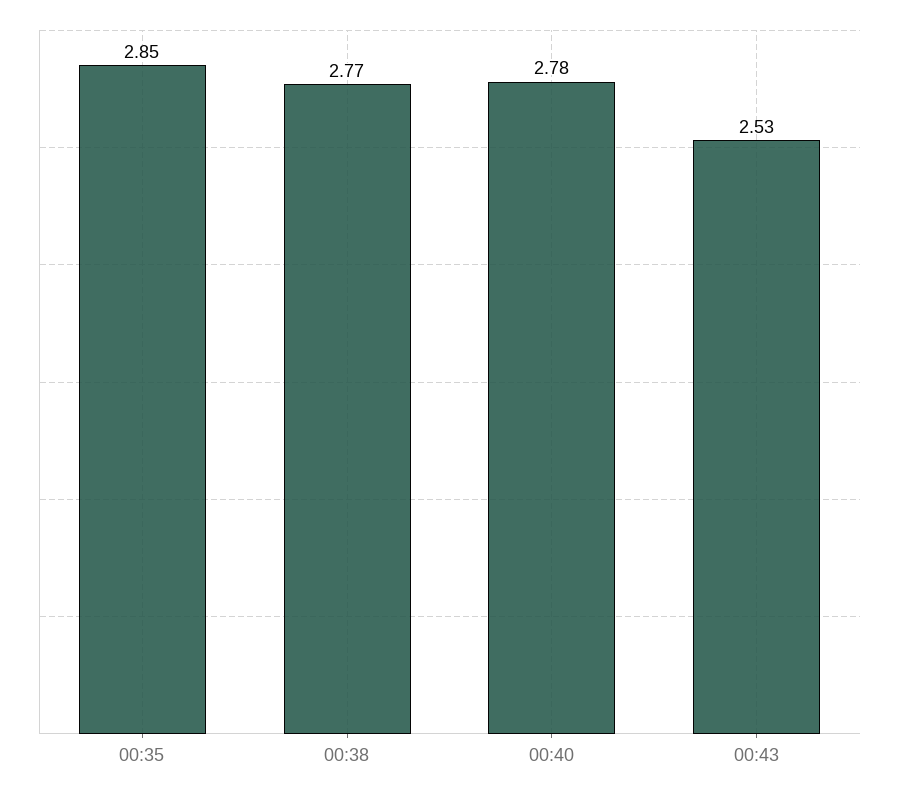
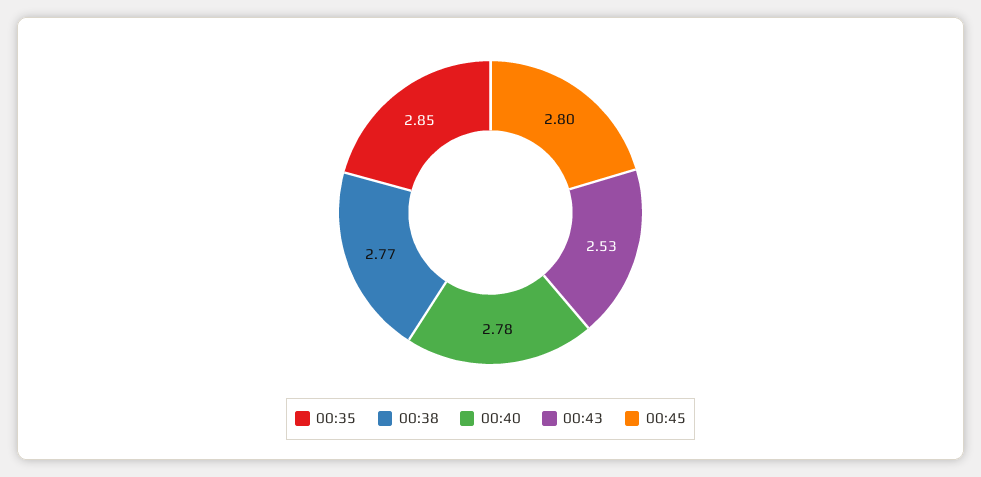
00:45: none -> 2.8

